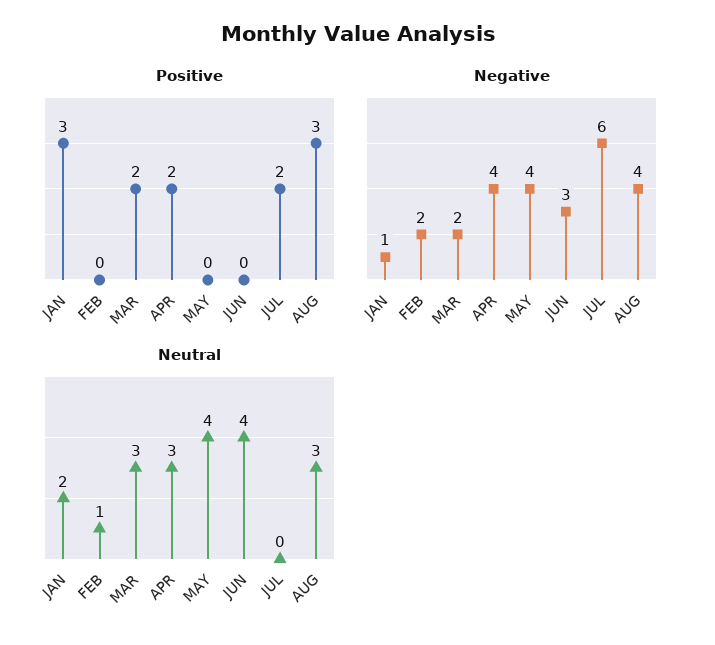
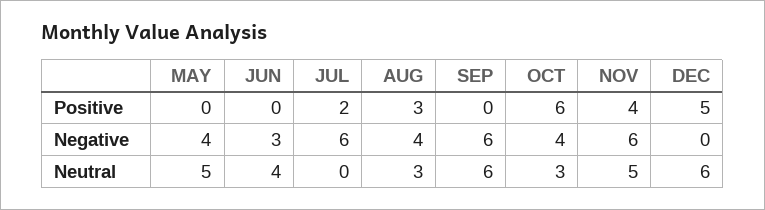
Positive, JAN: 3 -> none
Positive, FEB: 0 -> none
Positive, MAR: 2 -> none
Positive, APR: 2 -> none
Negative, JAN: 1 -> none
Negative, FEB: 2 -> none
Negative, MAR: 2 -> none
Negative, APR: 4 -> none
Neutral, JAN: 2 -> none
Neutral, FEB: 1 -> none
Neutral, MAR: 3 -> none
Neutral, APR: 3 -> none
Neutral, MAY: 4 -> 5
Positive, SEP: none -> 0
Positive, OCT: none -> 6
Positive, NOV: none -> 4
Positive, DEC: none -> 5
Negative, SEP: none -> 6
Negative, OCT: none -> 4
Negative, NOV: none -> 6
Negative, DEC: none -> 0
Neutral, SEP: none -> 6
Neutral, OCT: none -> 3
Neutral, NOV: none -> 5
Neutral, DEC: none -> 6

